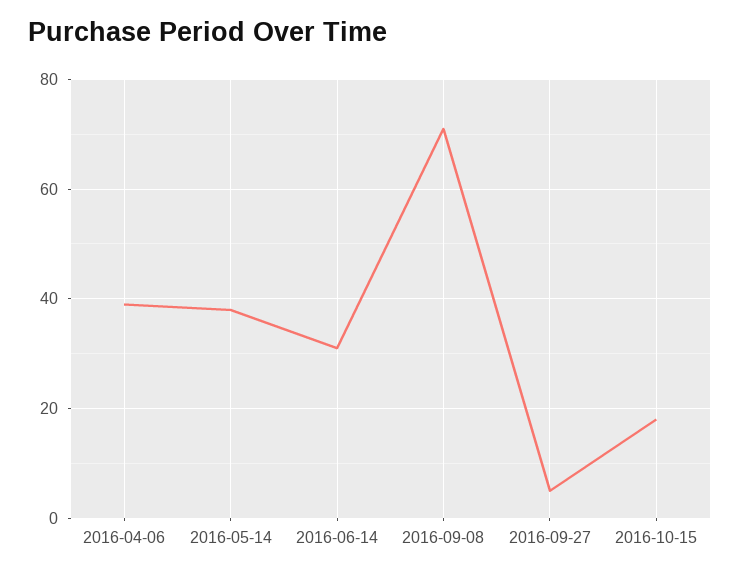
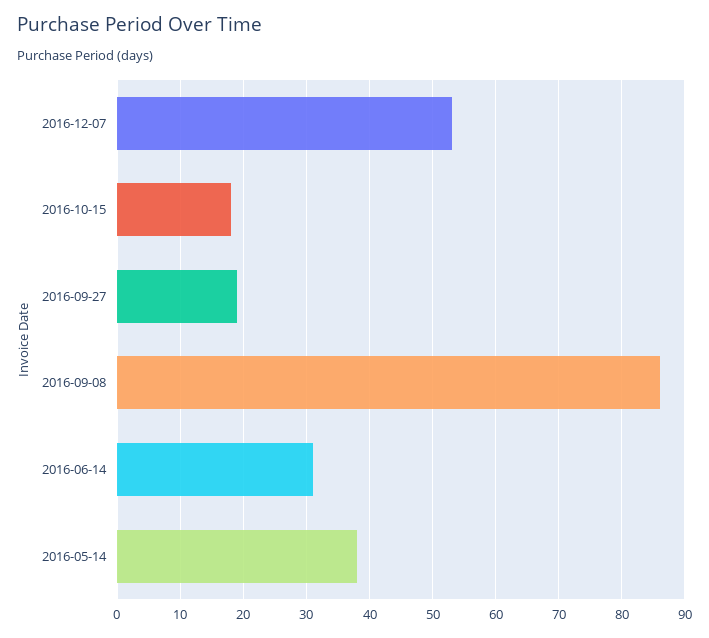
2016-04-06: 40 -> none
2016-09-08: 70 -> 86
2016-09-27: 5 -> 19
2016-12-07: none -> 53

